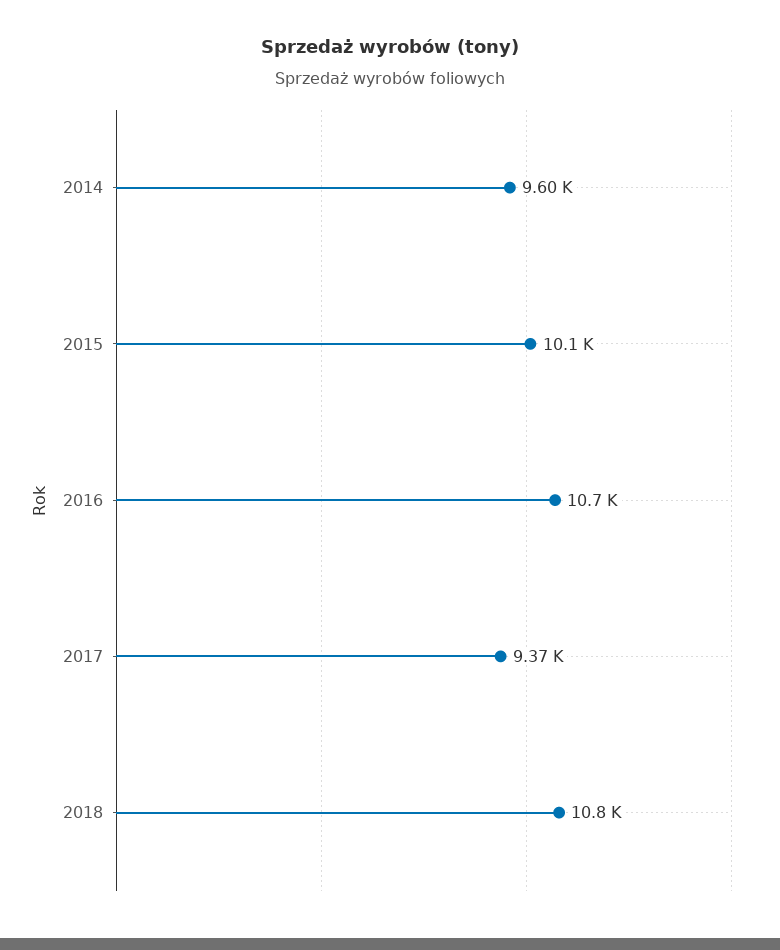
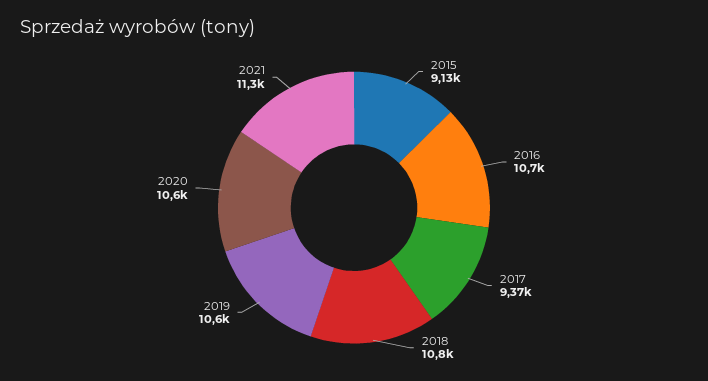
2014: 9600 -> none
2015: 10100 -> 9130
2019: none -> 10600
2020: none -> 10600
2021: none -> 11300

